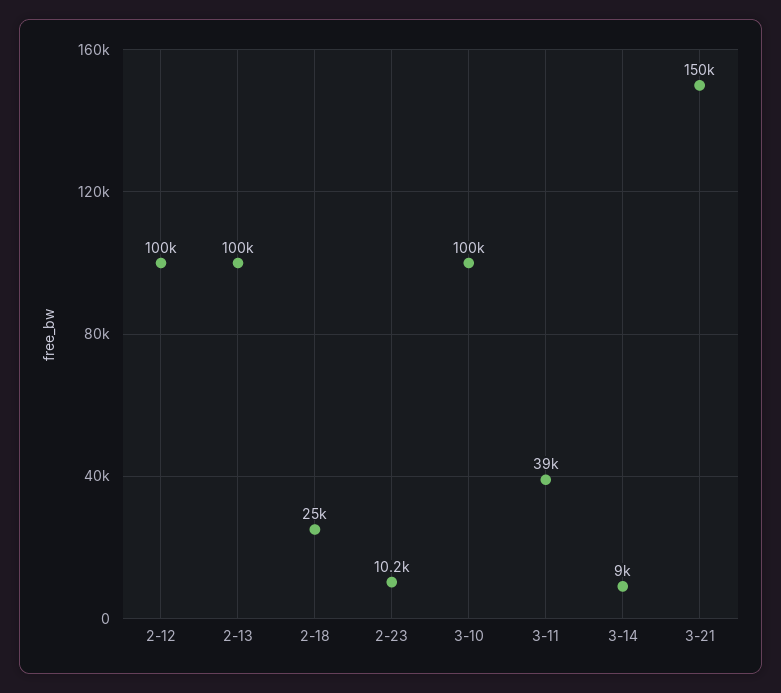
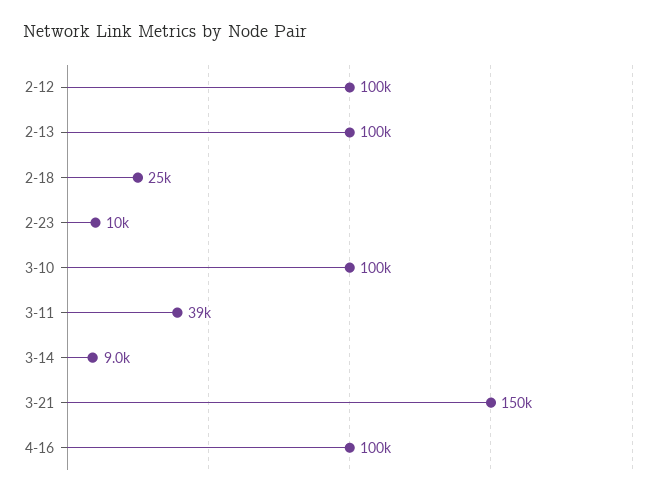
4-16: none -> 100000

